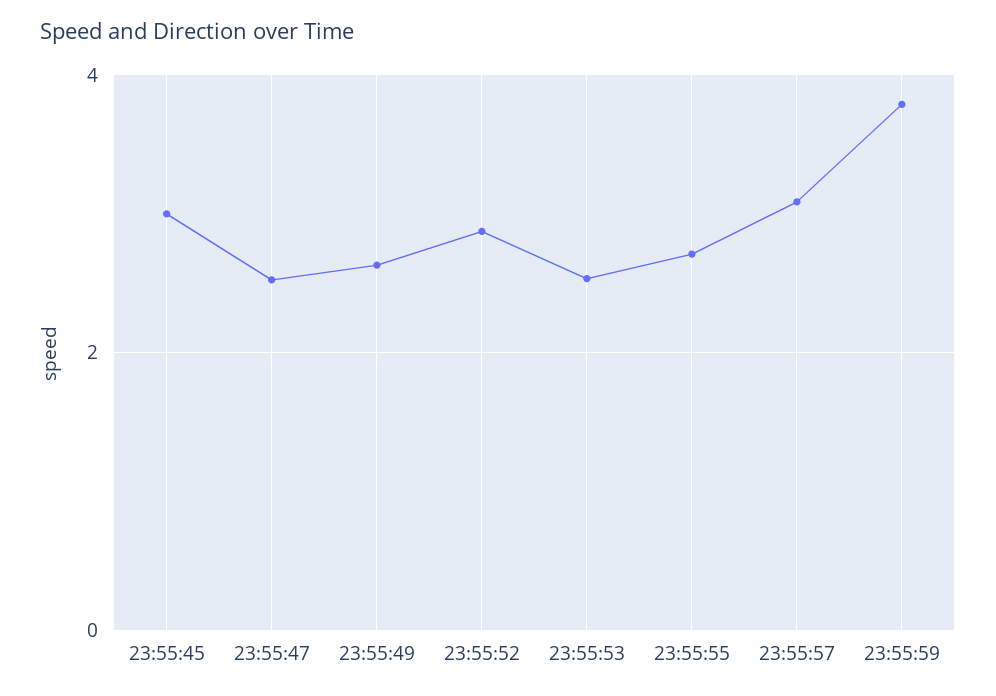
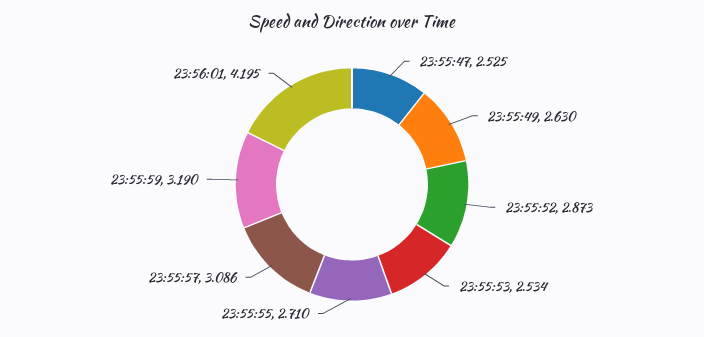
23:55:45: 3 -> none
23:55:59: 3.8 -> 3.19
23:56:01: none -> 4.195

